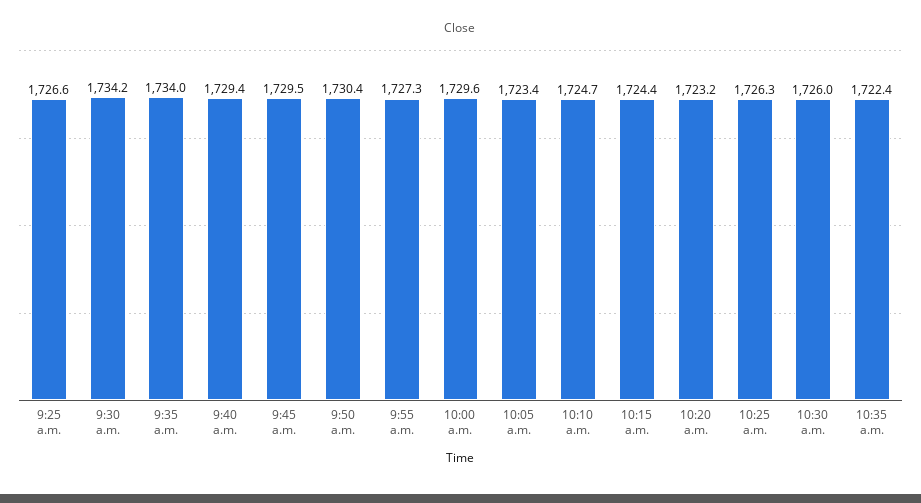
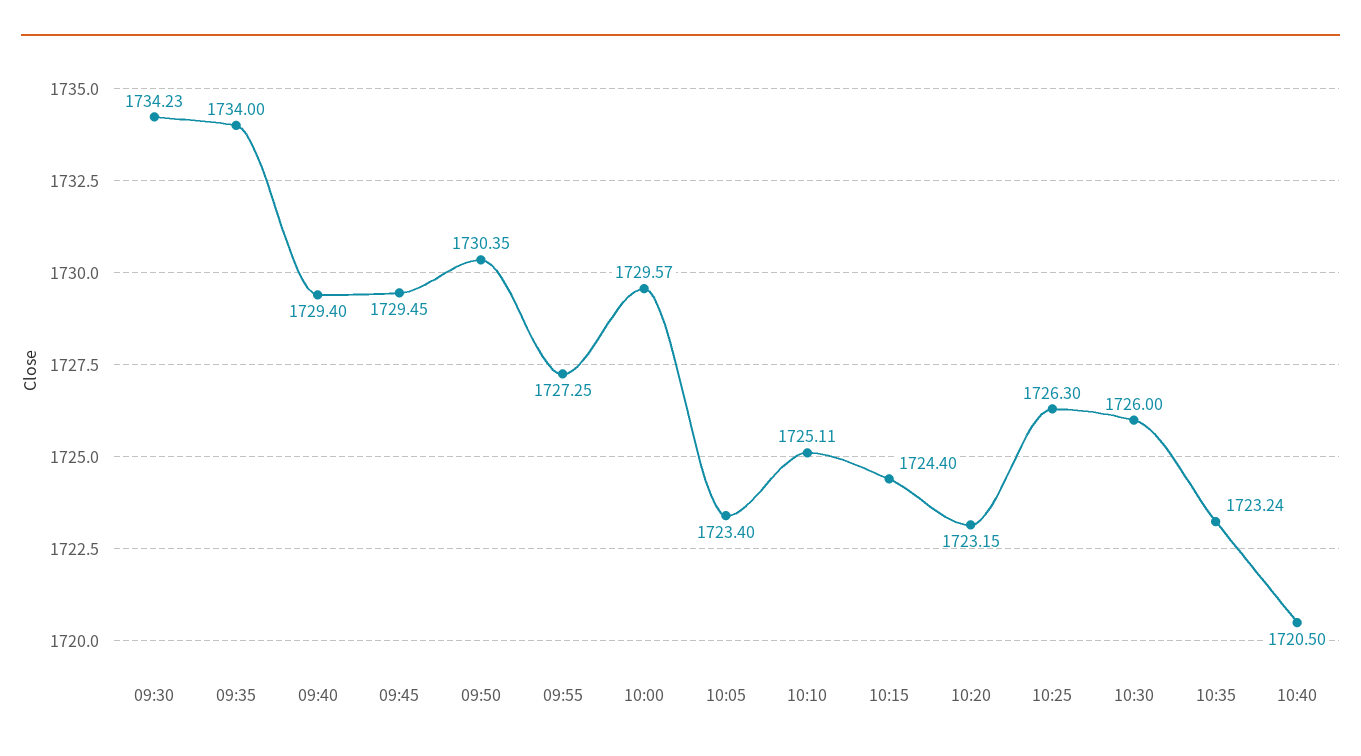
9:25 a.m.: 1726.6 -> none
10:10 a.m.: 1724.7 -> 1725.11
10:35 a.m.: 1722.4 -> 1723.24
10:40: none -> 1720.5

